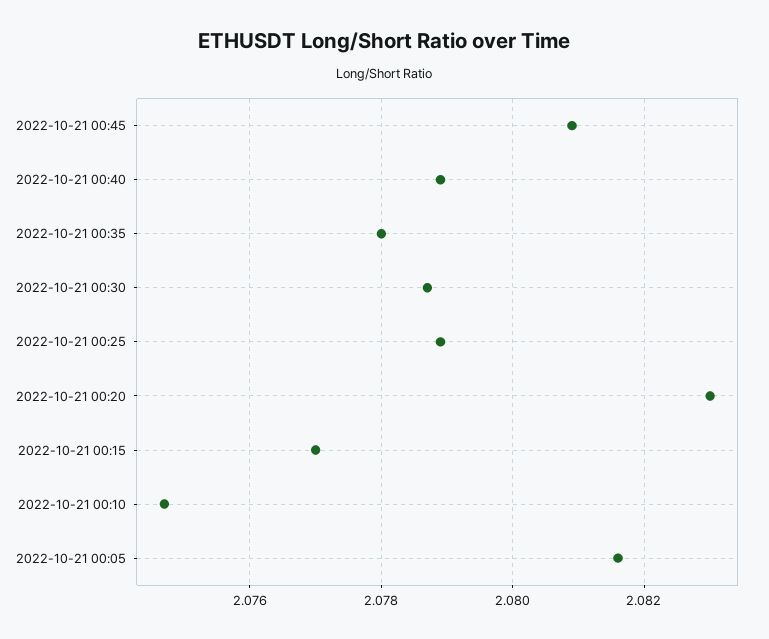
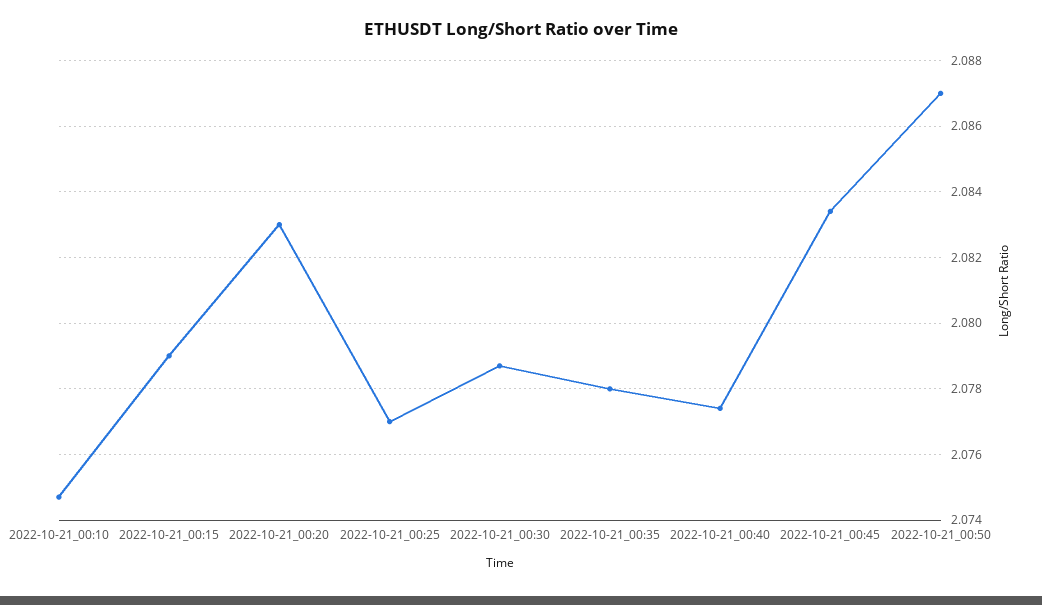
2022-10-21 00:45: 2.081 -> 2.0835
2022-10-21 00:40: 2.079 -> 2.0775
2022-10-21 00:25: 2.079 -> 2.077
2022-10-21 00:15: 2.077 -> 2.079
2022-10-21 00:05: 2.0815 -> none
2022-10-21_00:50: none -> 2.087

